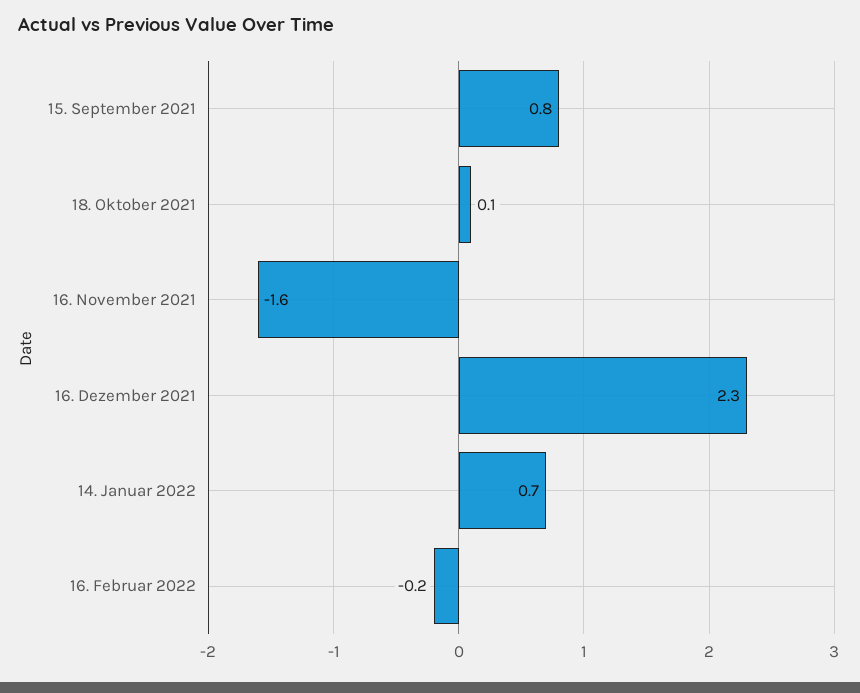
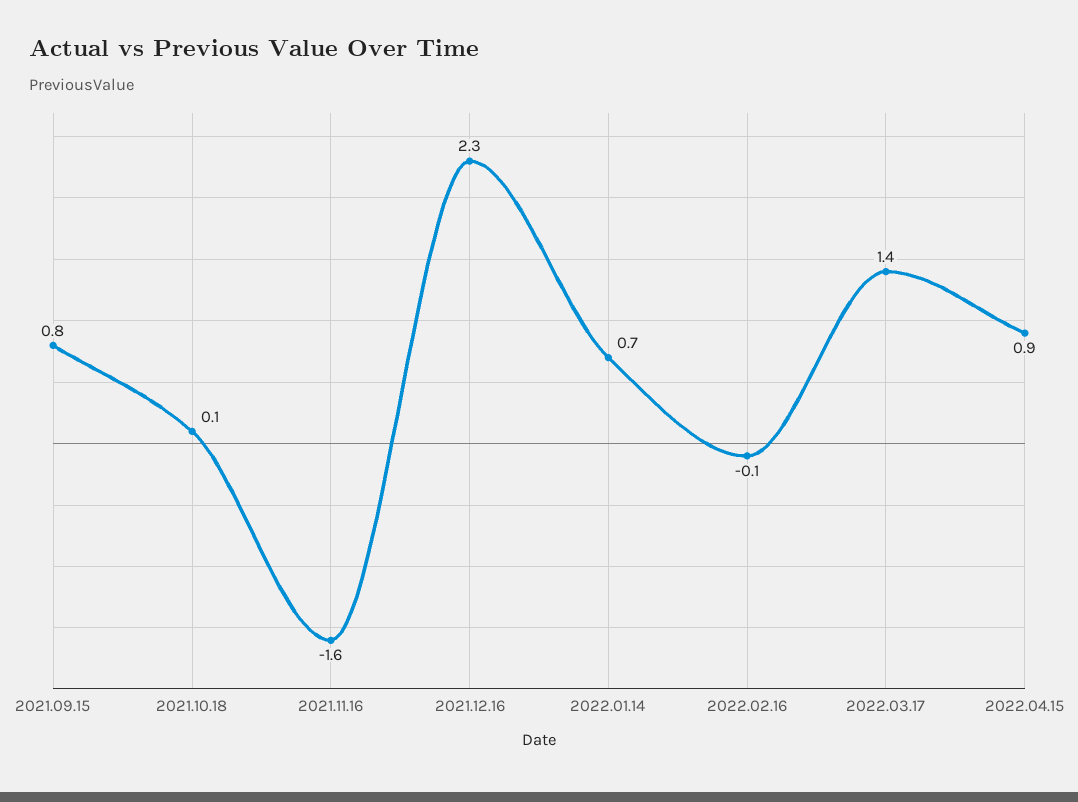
16. Februar 2022: -0.2 -> -0.1
2022.03.17: none -> 1.4
2022.04.15: none -> 0.9

